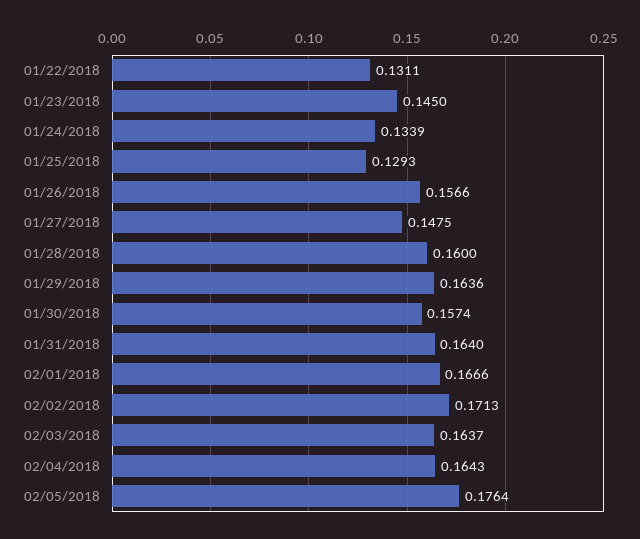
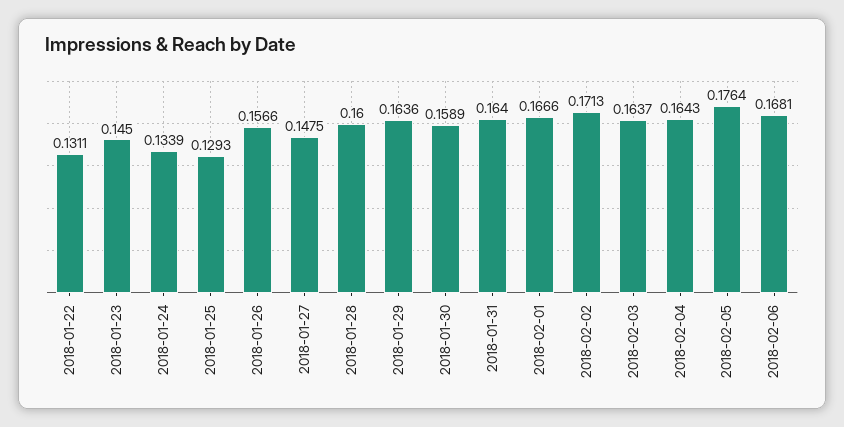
01/30/2018: 0.1574 -> 0.1589
2018-02-06: none -> 0.1681

